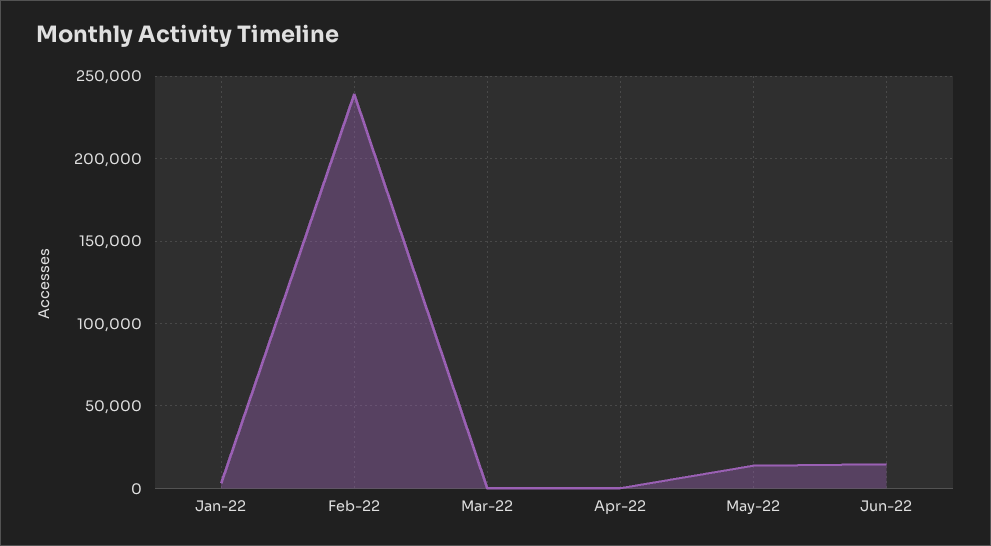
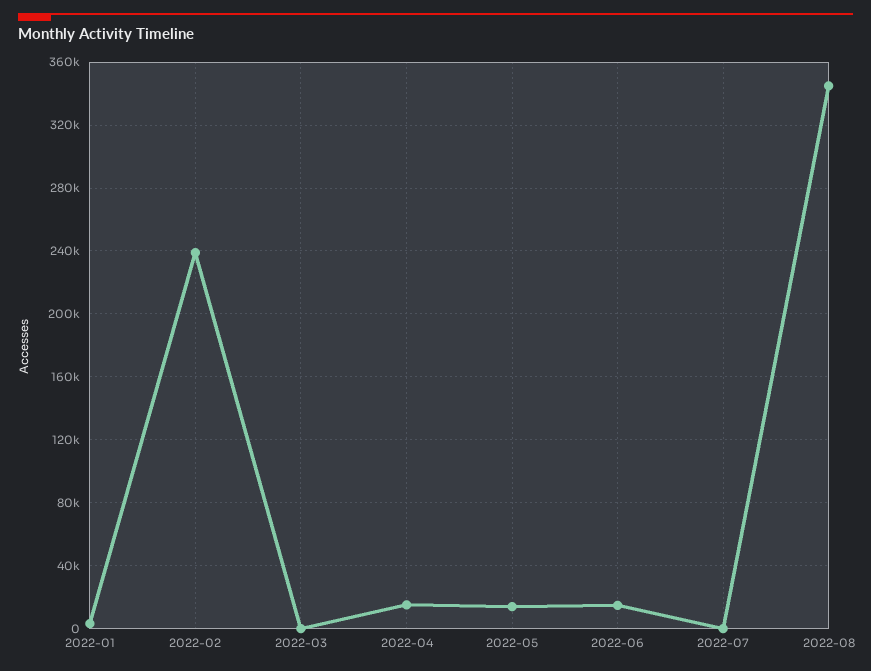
Apr-22: 0 -> 15000
2022-07: none -> 0
2022-08: none -> 345000

